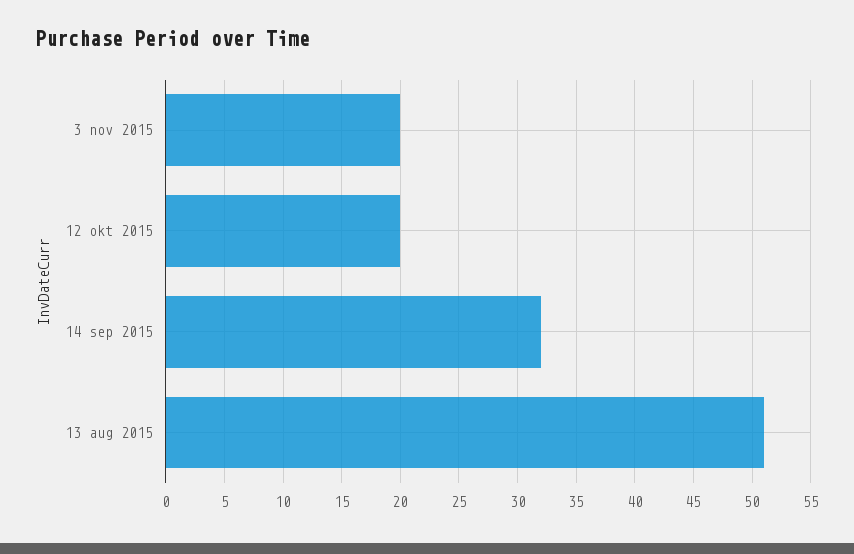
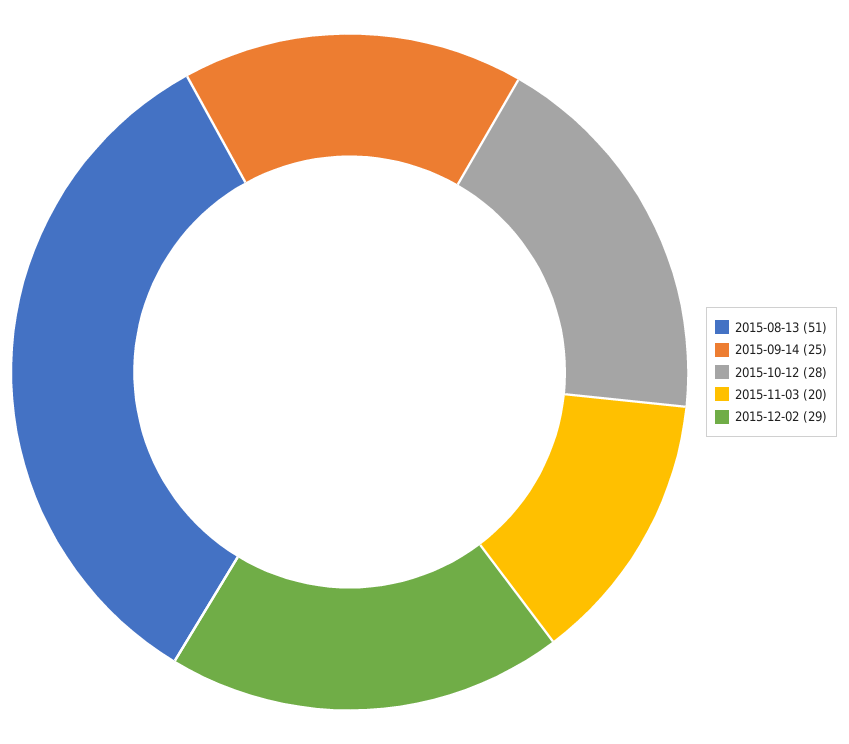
12 okt 2015: 20 -> 28
14 sep 2015: 32 -> 25
2015-12-02: none -> 29

